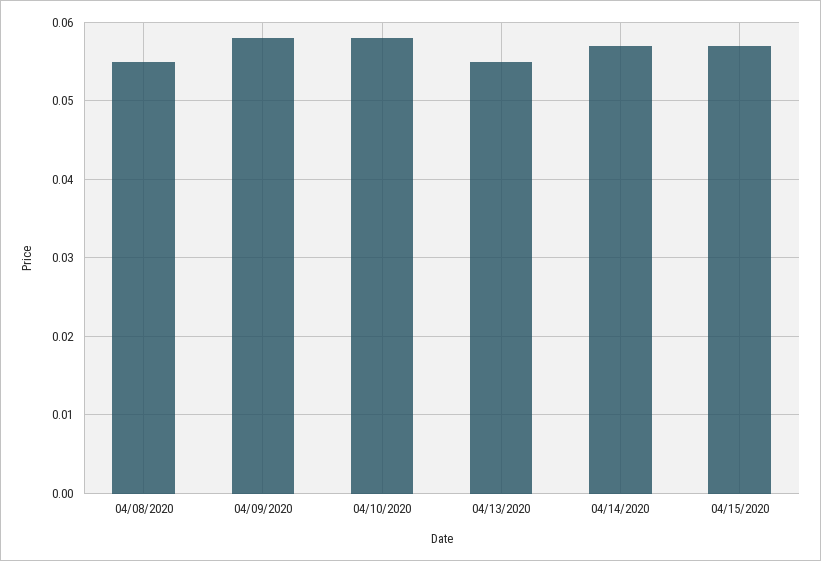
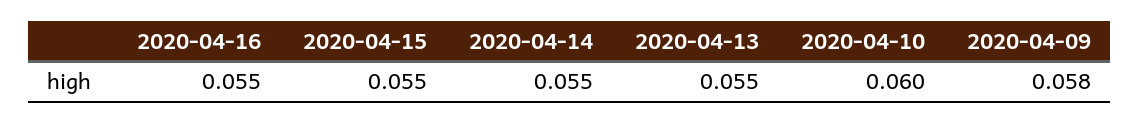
04/08/2020: 0.055 -> none
04/10/2020: 0.058 -> 0.06
04/14/2020: 0.057 -> 0.055
04/15/2020: 0.057 -> 0.055
2020-04-16: none -> 0.055

